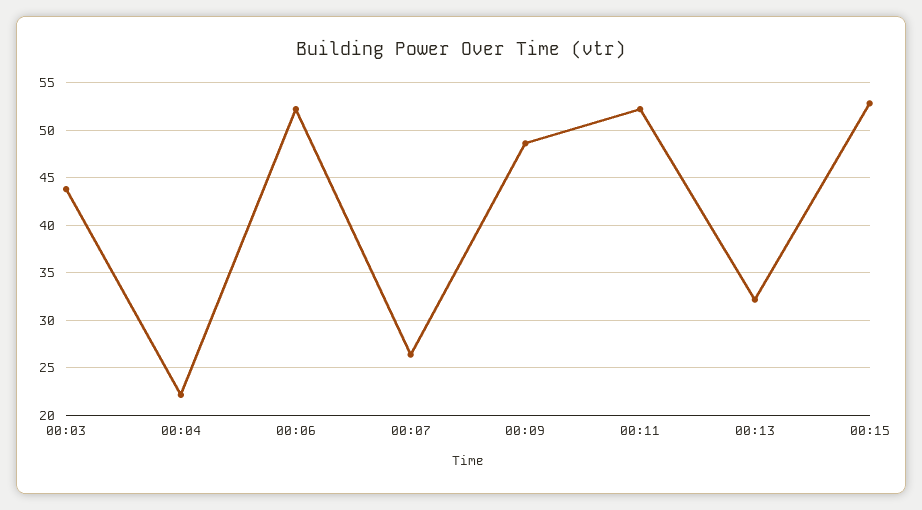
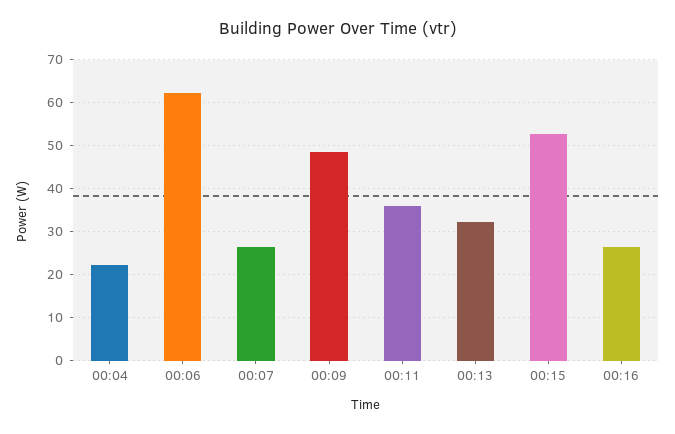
00:03: 44 -> none
00:06: 52 -> 62
00:11: 52 -> 36
00:16: none -> 26

